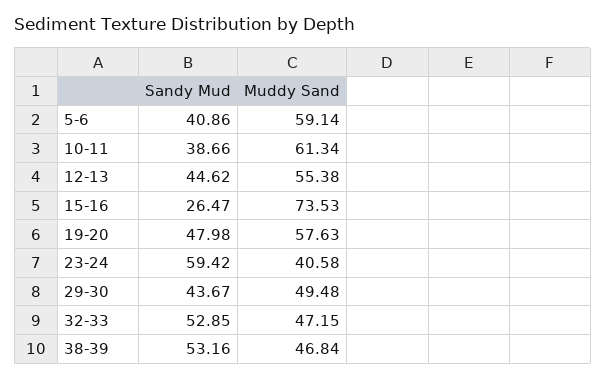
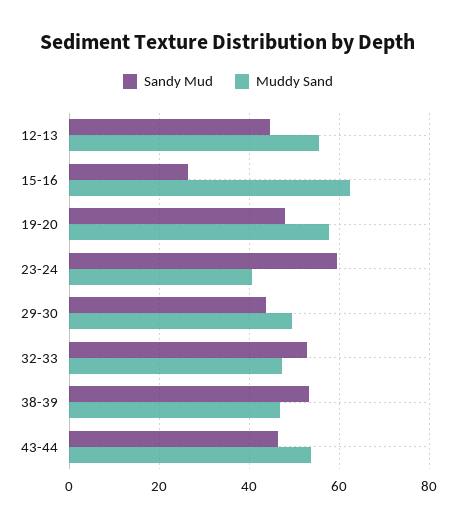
Sandy Mud, 5-6: 40.86 -> none
Muddy Sand, 5-6: 59.14 -> none
Sandy Mud, 10-11: 38.66 -> none
Muddy Sand, 10-11: 61.34 -> none
Muddy Sand, 15-16: 73.53 -> 62
Sandy Mud, 43-44: none -> 46
Muddy Sand, 43-44: none -> 54

